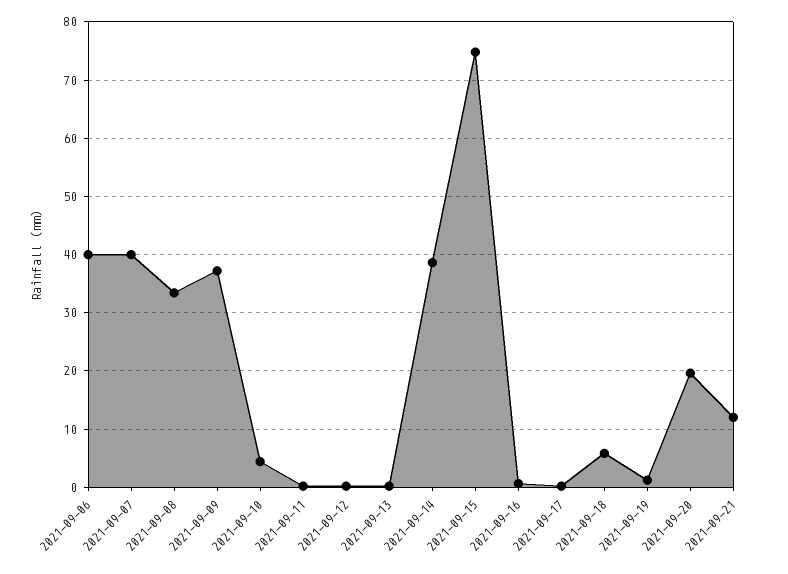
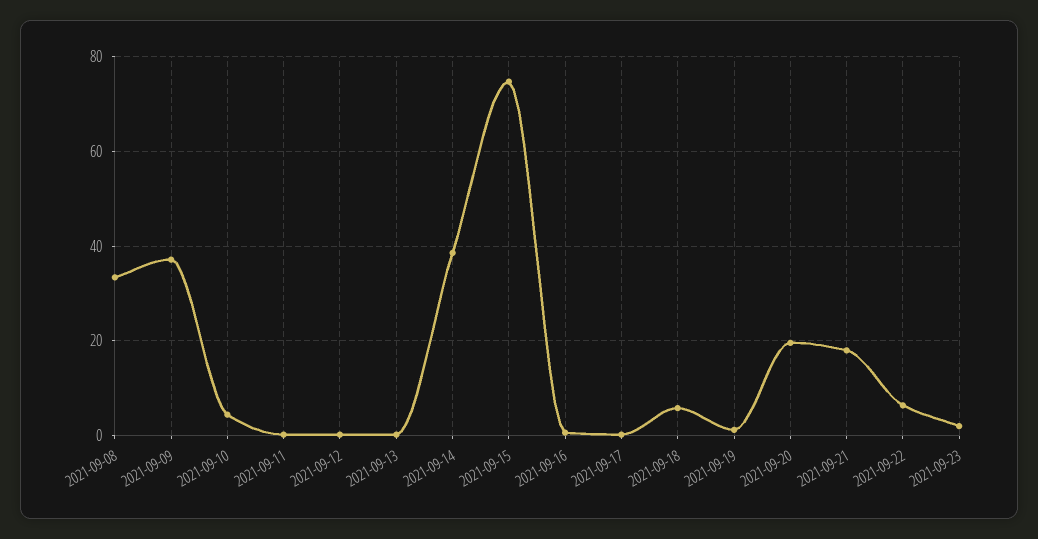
2021-09-06: 40 -> none
2021-09-07: 40 -> none
2021-09-21: 12 -> 18
2021-09-22: none -> 6
2021-09-23: none -> 2

